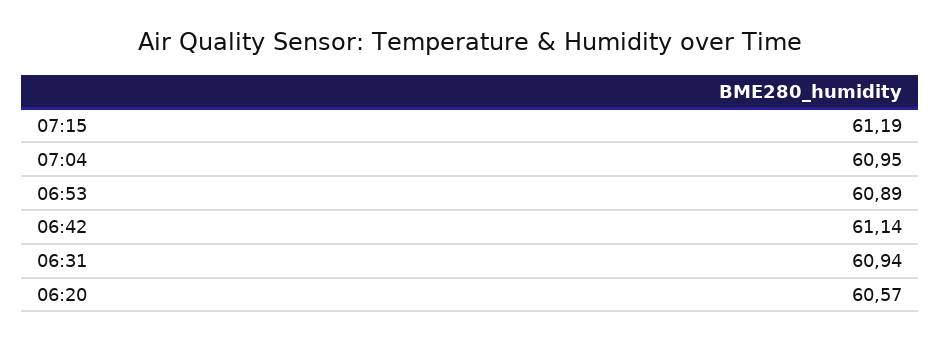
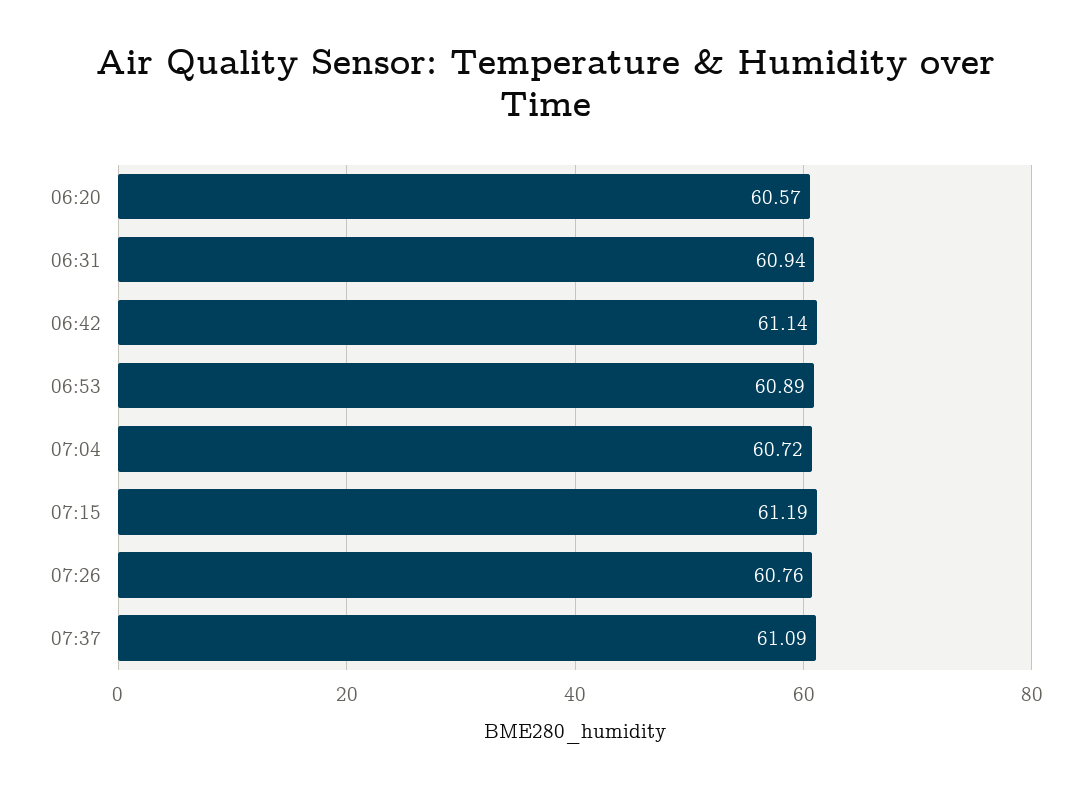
07:04: 60.95 -> 60.72
07:26: none -> 60.76
07:37: none -> 61.09

